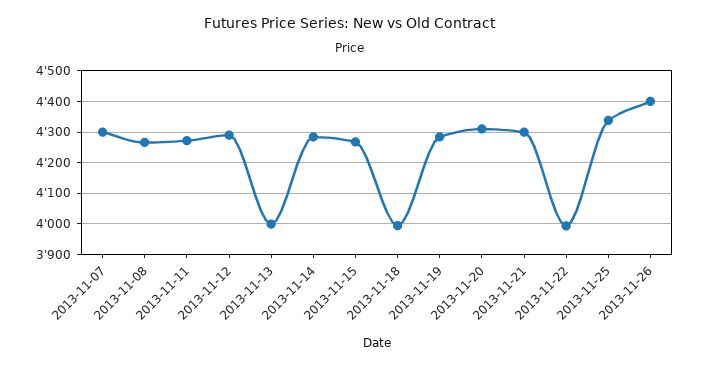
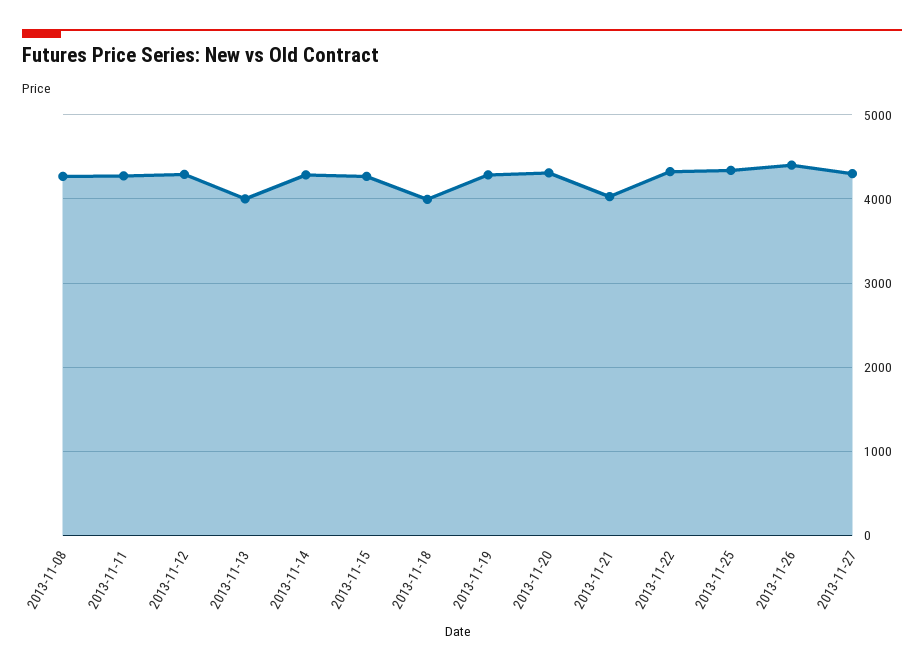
2013-11-07: 4300 -> none
2013-11-21: 4300 -> 4000
2013-11-22: 4000 -> 4300
2013-11-27: none -> 4300

